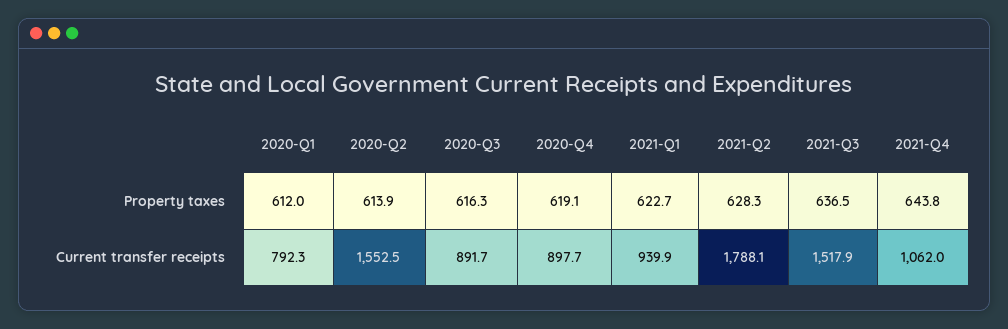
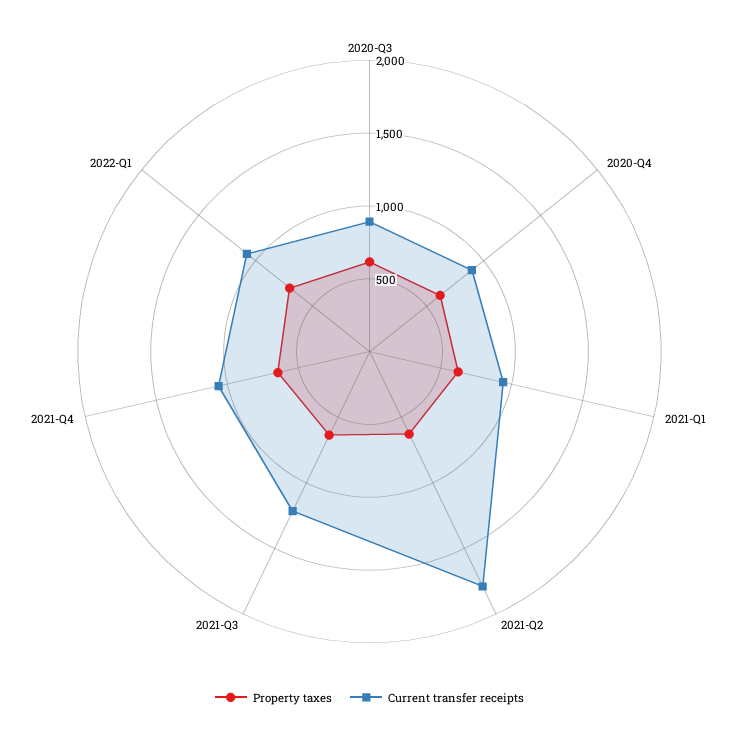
Property taxes, 2020-Q1: 612 -> none
Property taxes, 2020-Q2: 613.9 -> none
Current transfer receipts, 2020-Q1: 792.3 -> none
Current transfer receipts, 2020-Q2: 1552.5 -> none
Current transfer receipts, 2021-Q3: 1517.9 -> 1200
Property taxes, 2022-Q1: none -> 700
Current transfer receipts, 2022-Q1: none -> 1100

